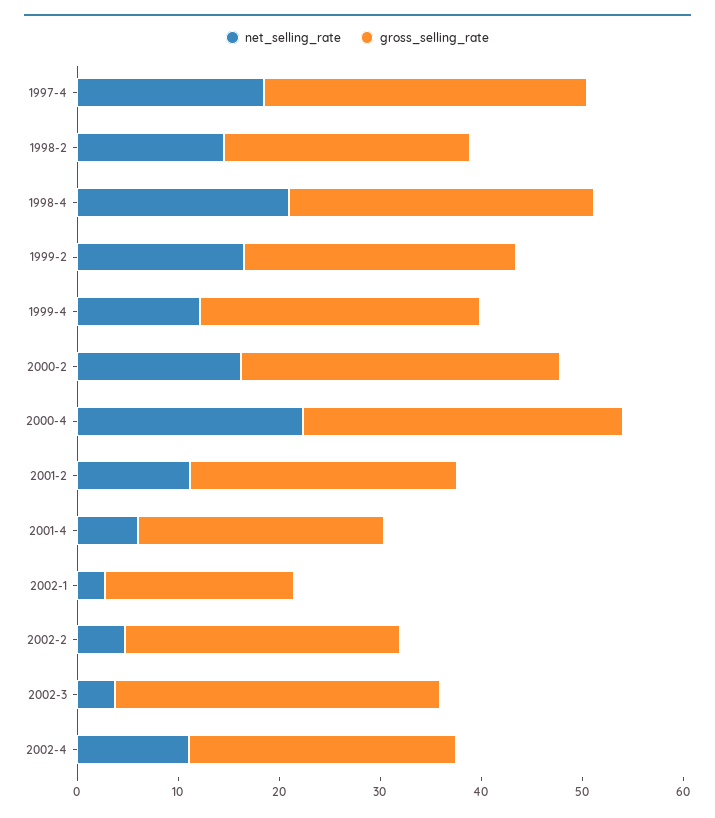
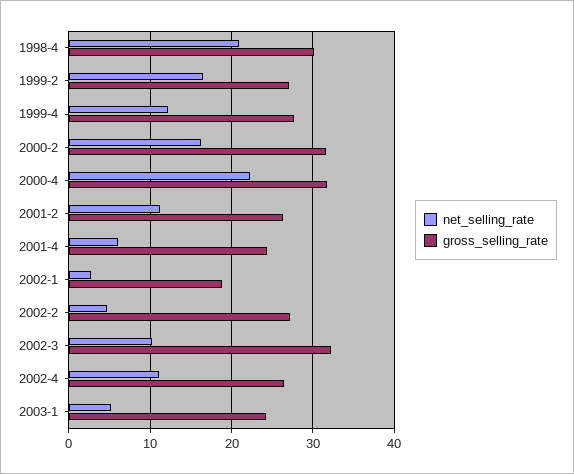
net_selling_rate, 1997-4: 18 -> none
gross_selling_rate, 1997-4: 32 -> none
net_selling_rate, 1998-2: 14 -> none
gross_selling_rate, 1998-2: 24 -> none
net_selling_rate, 2002-3: 4 -> 10
net_selling_rate, 2003-1: none -> 5
gross_selling_rate, 2003-1: none -> 24

